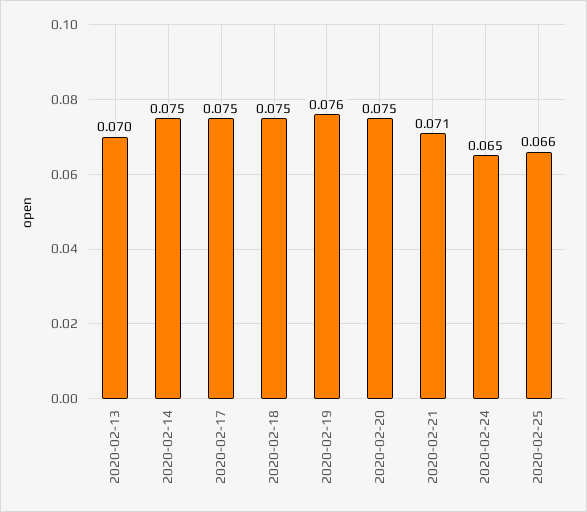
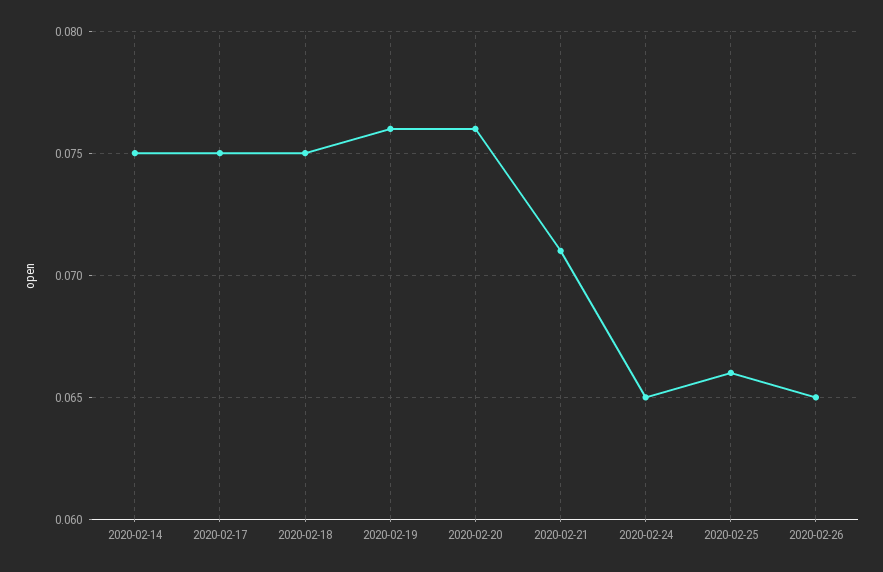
2020-02-13: 0.07 -> none
2020-02-20: 0.075 -> 0.076
2020-02-26: none -> 0.065

